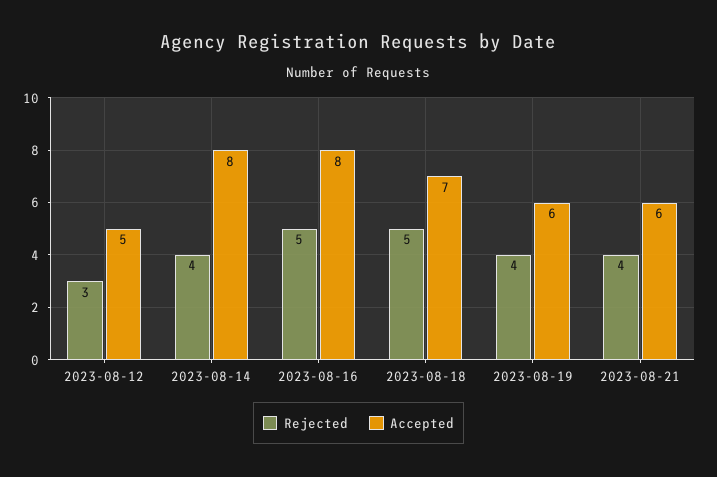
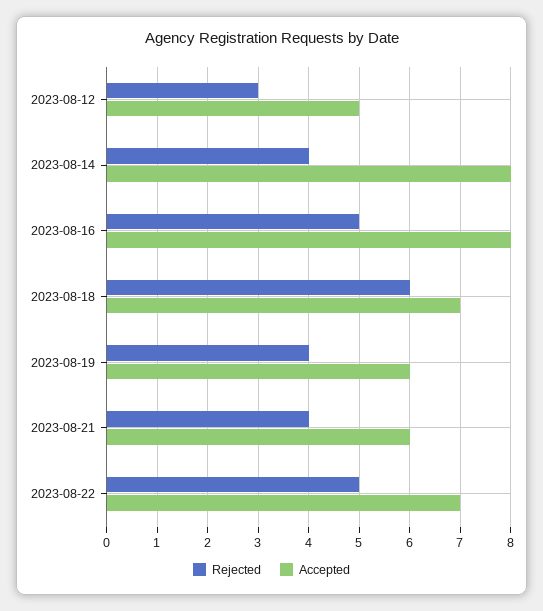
Rejected, 2023-08-18: 5 -> 6
Rejected, 2023-08-22: none -> 5
Accepted, 2023-08-22: none -> 7

